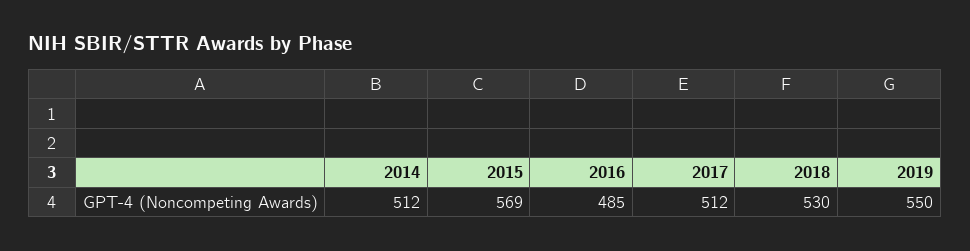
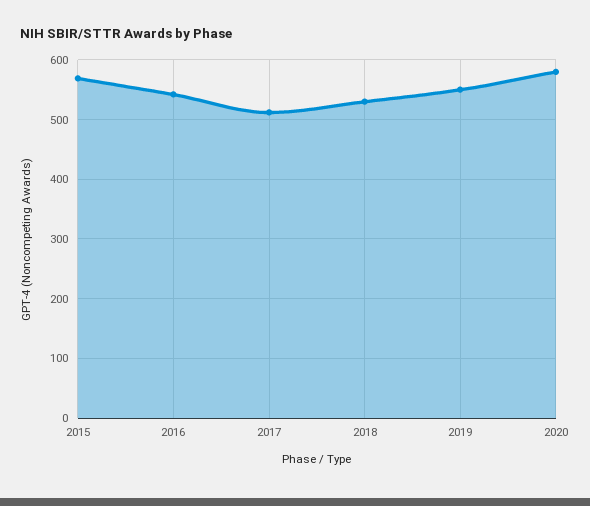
2014: 512 -> none
2016: 485 -> 540
2020: none -> 580

